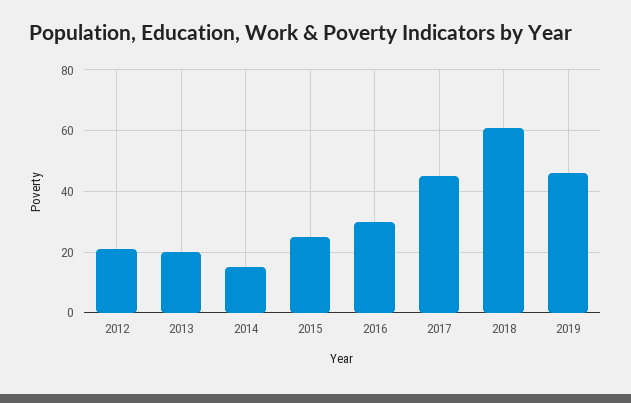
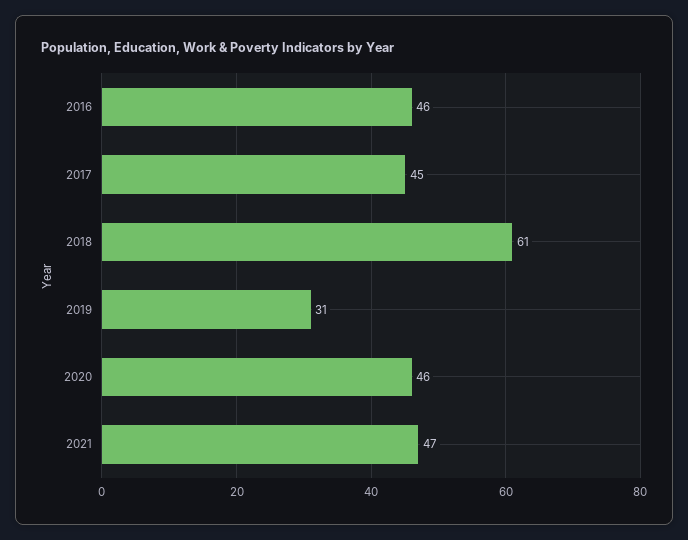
2012: 20 -> none
2013: 20 -> none
2014: 15 -> none
2015: 25 -> none
2016: 30 -> 46
2019: 45 -> 31
2020: none -> 46
2021: none -> 47

